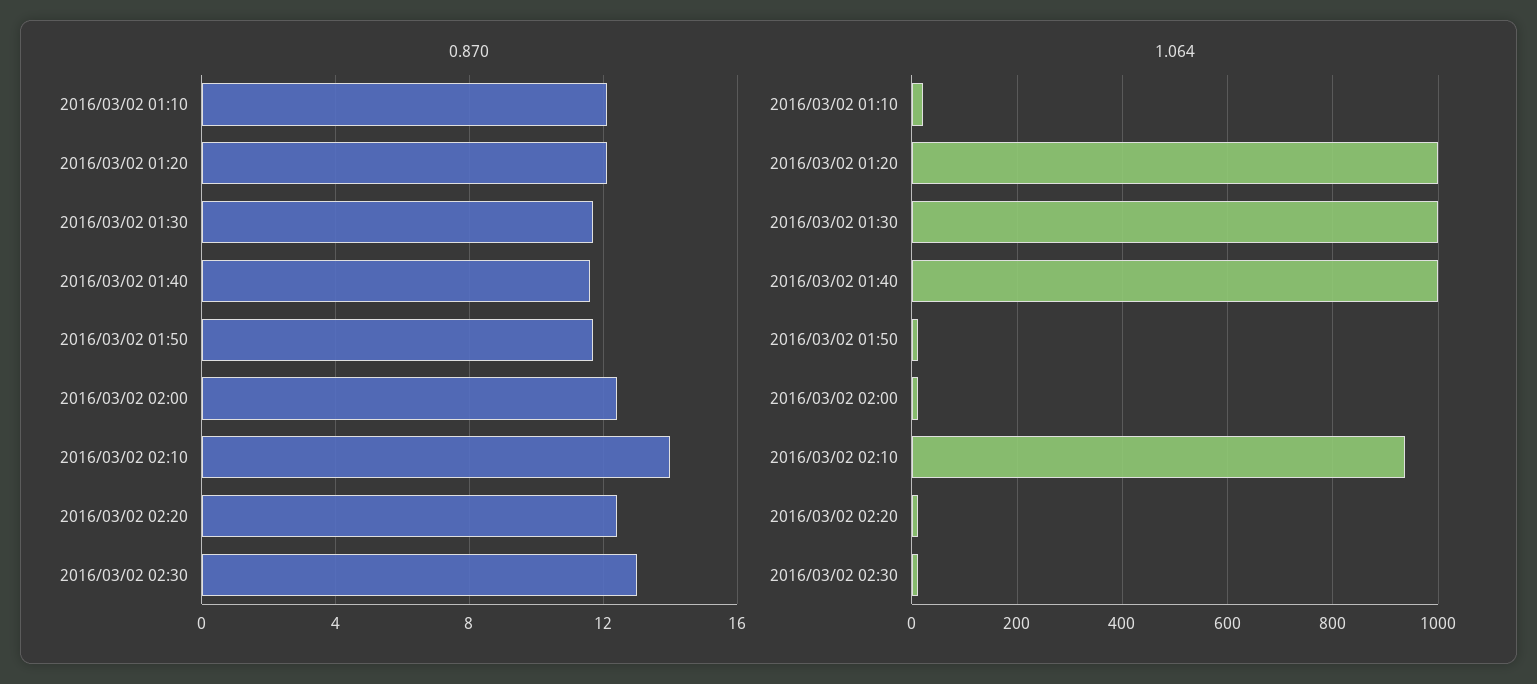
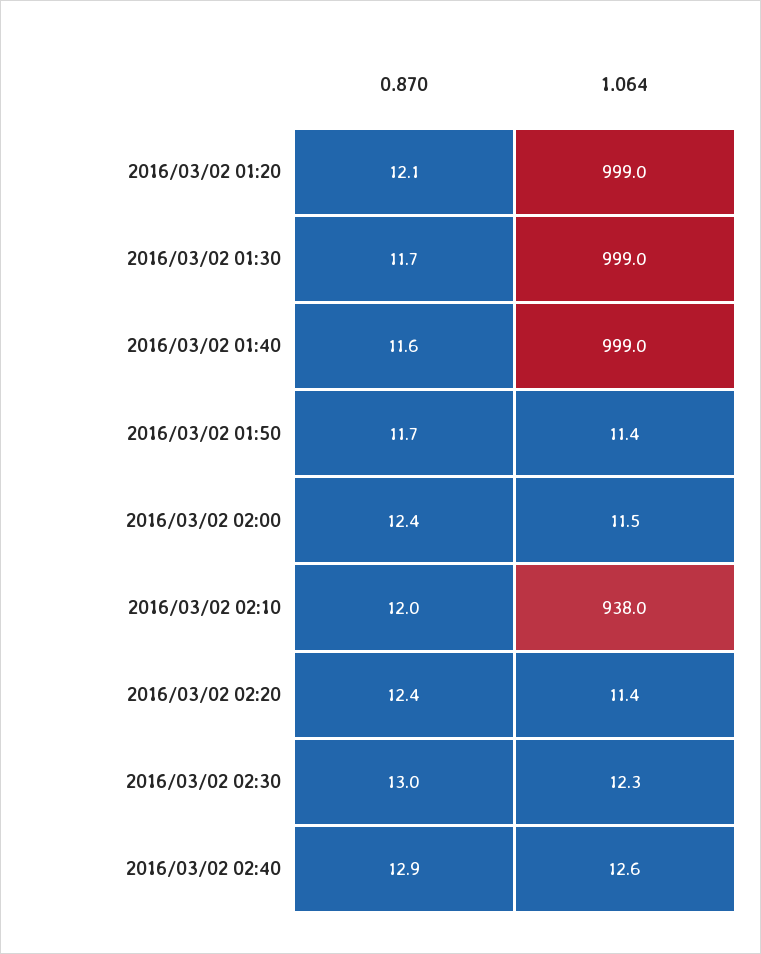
0.870, 2016/03/02 01:10: 12 -> none
0.870, 2016/03/02 02:10: 14 -> 12
1.064, 2016/03/02 01:10: 20 -> none
0.870, 2016/03/02 02:40: none -> 12.9
1.064, 2016/03/02 02:40: none -> 12.6

